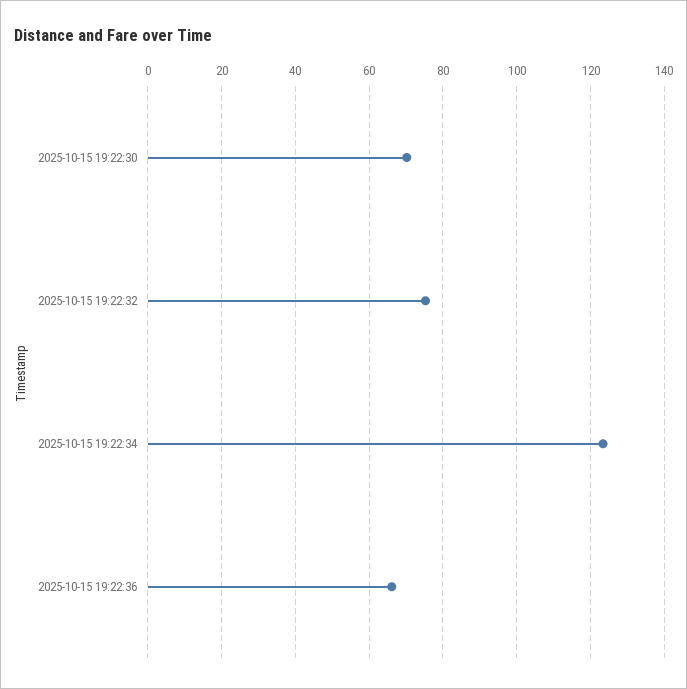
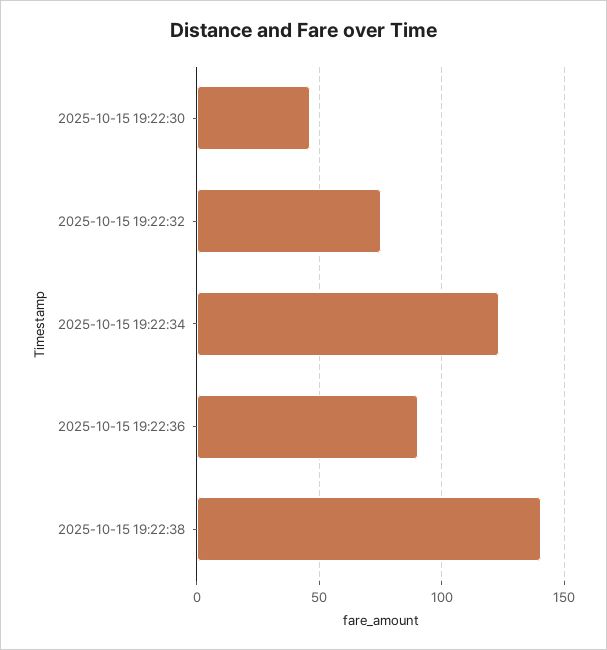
2025-10-15 19:22:30: 70 -> 45
2025-10-15 19:22:36: 66 -> 90
2025-10-15 19:22:38: none -> 140

